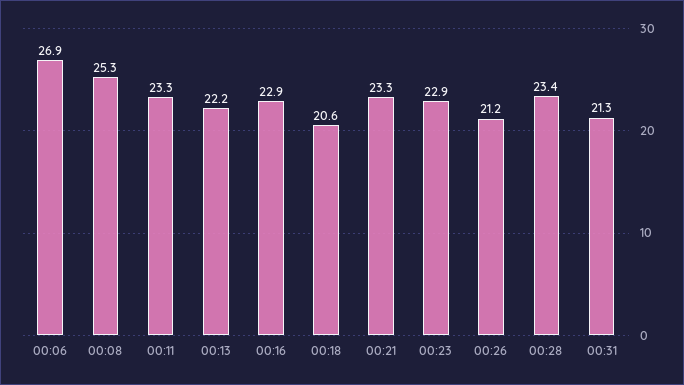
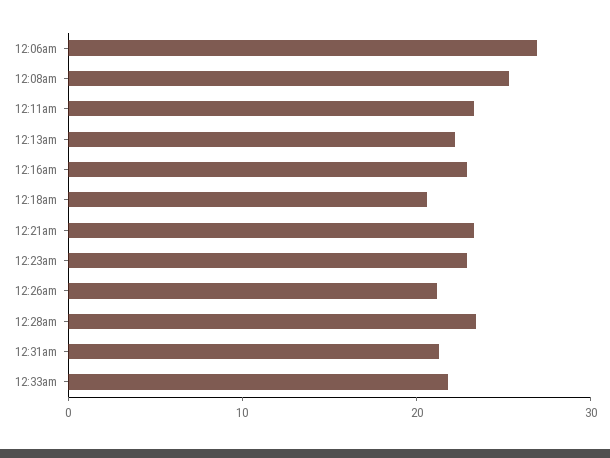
12:33am: none -> 22

